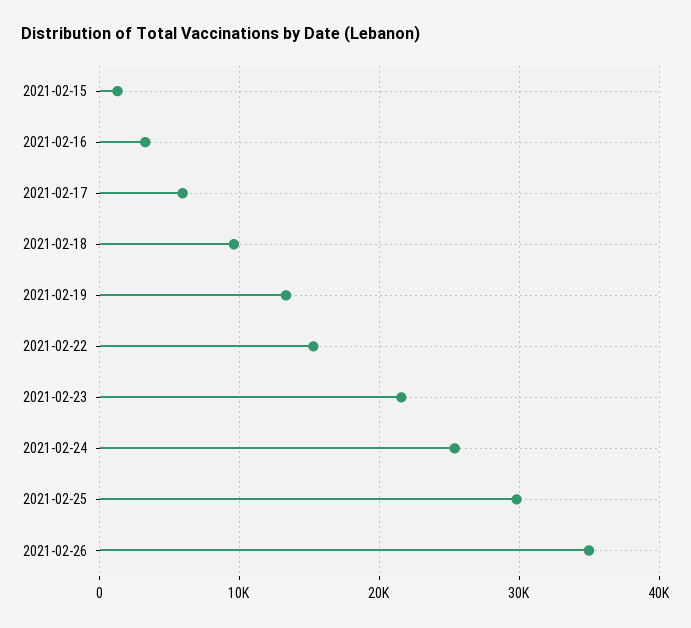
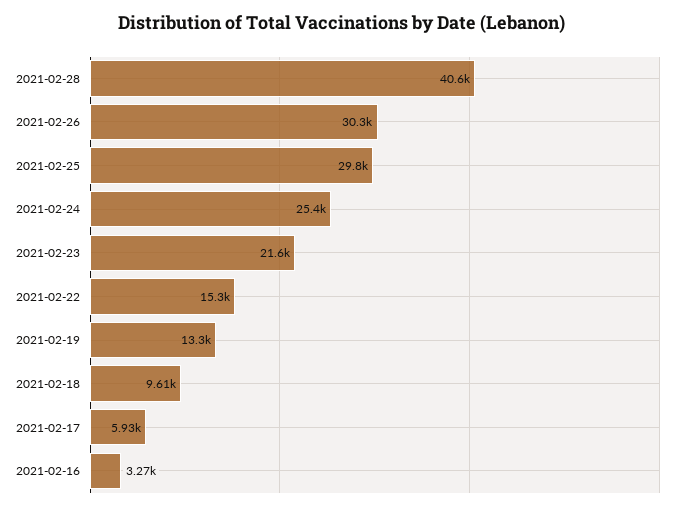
2021-02-15: 1000 -> none
2021-02-26: 35000 -> 30300
2021-02-28: none -> 40600

